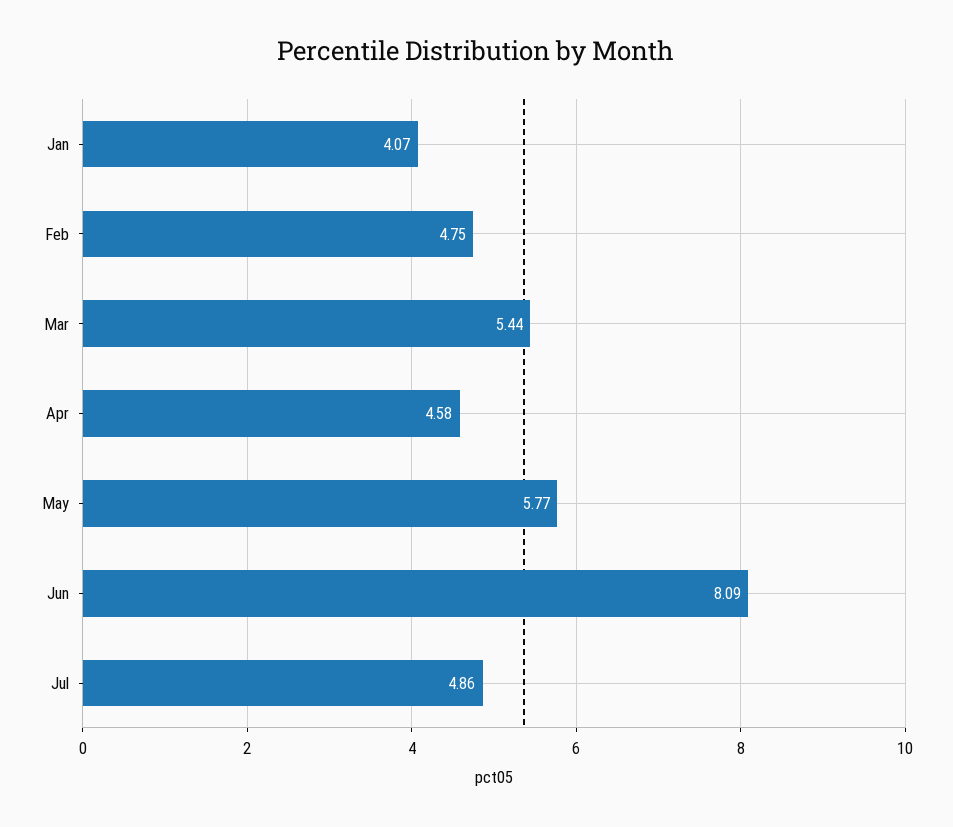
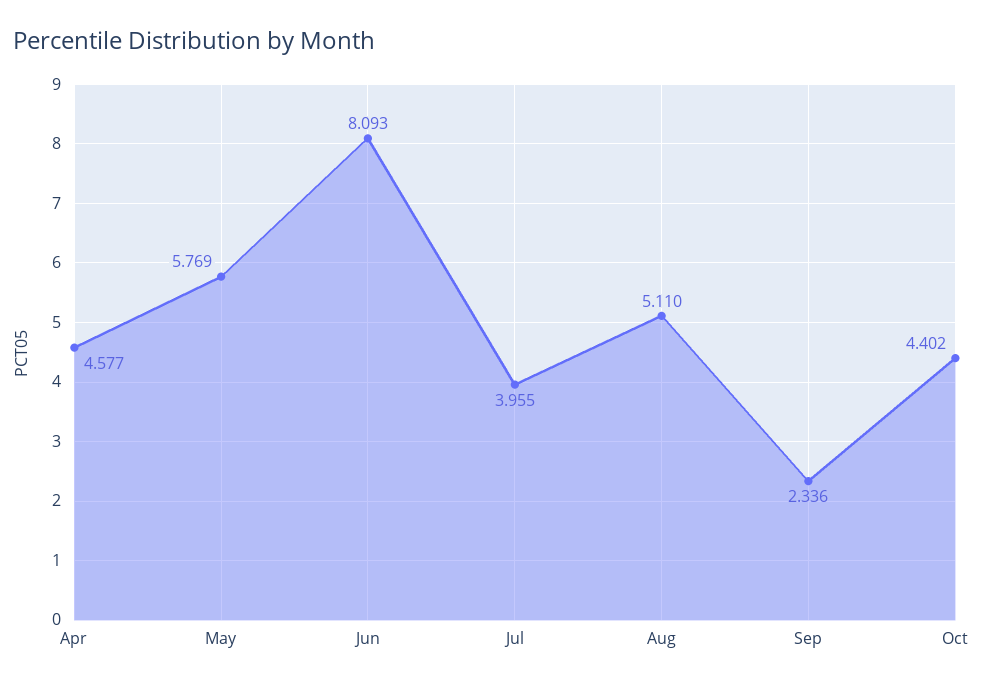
Jan: 4.07 -> none
Feb: 4.75 -> none
Mar: 5.44 -> none
Jul: 4.86 -> 3.955
Aug: none -> 5.11
Sep: none -> 2.336
Oct: none -> 4.402

